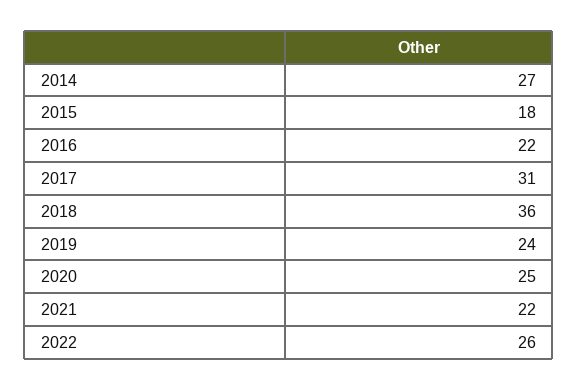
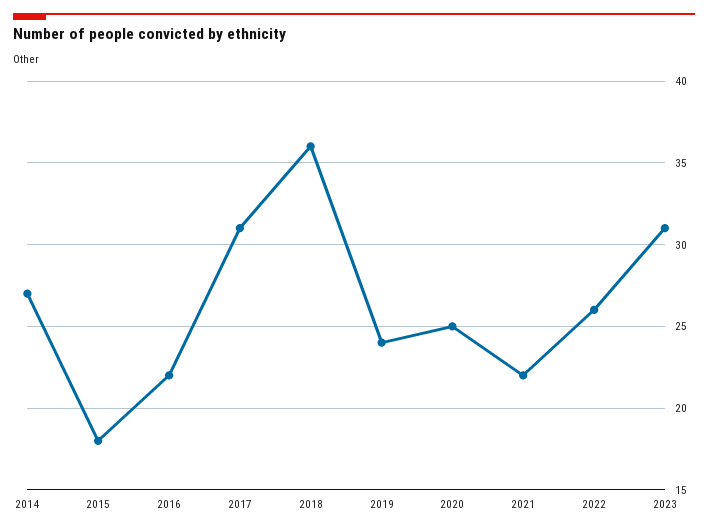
2023: none -> 31

